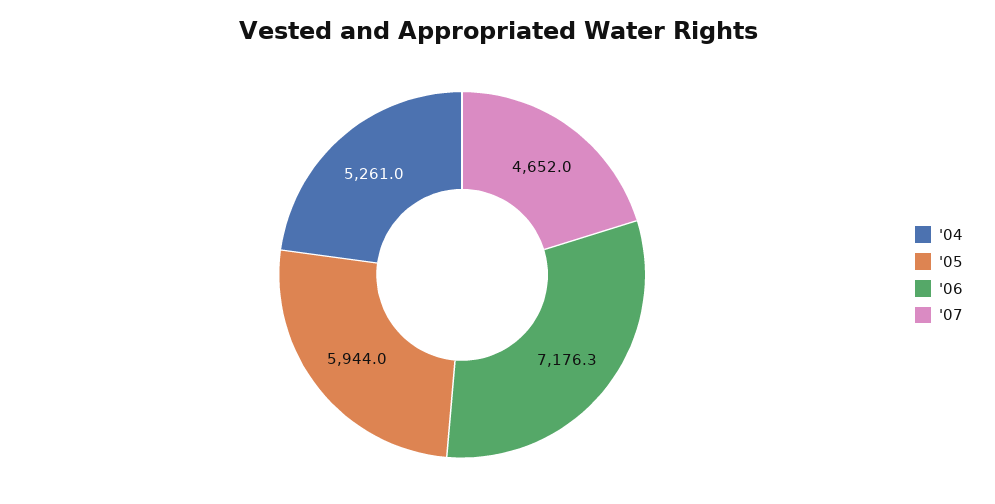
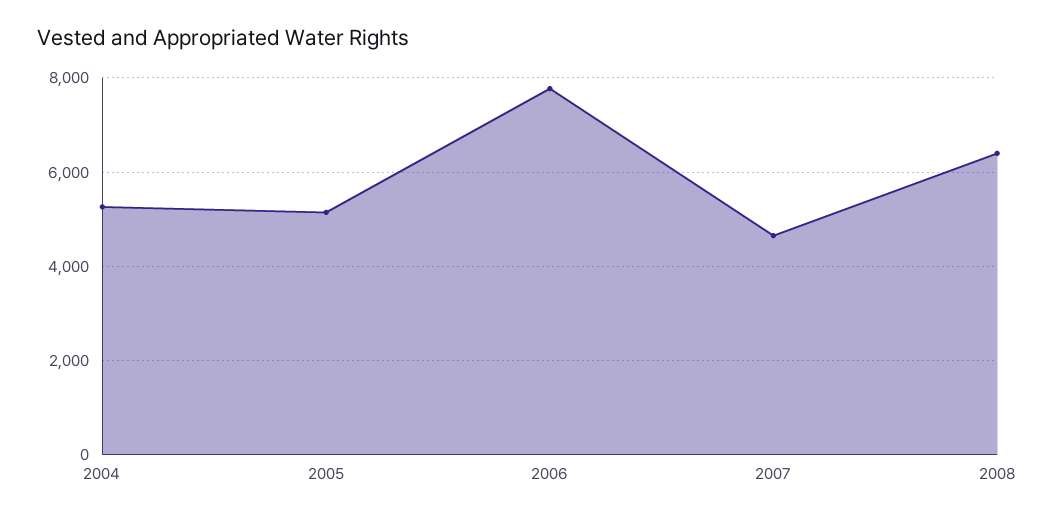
'05: 5944 -> 5200
'06: 7176.3 -> 7800
2008: none -> 6400

